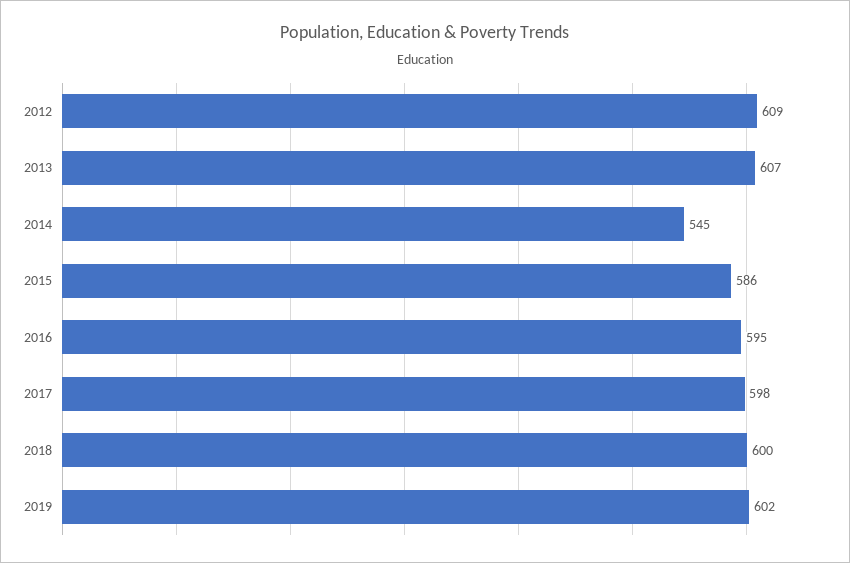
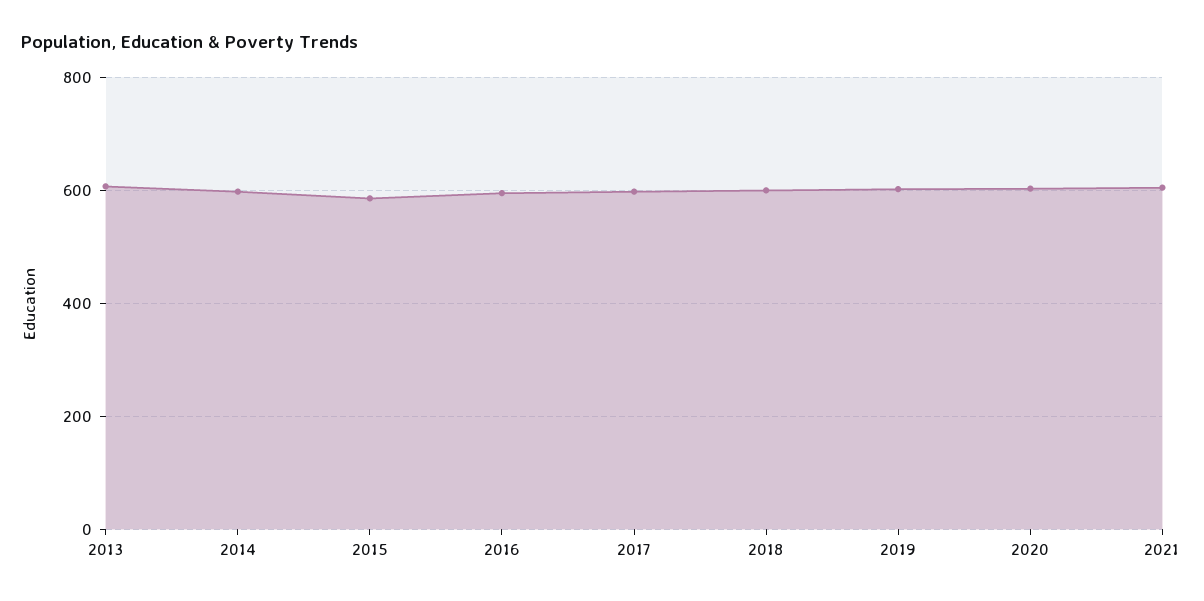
2012: 609 -> none
2014: 545 -> 600
2020: none -> 600
2021: none -> 600

